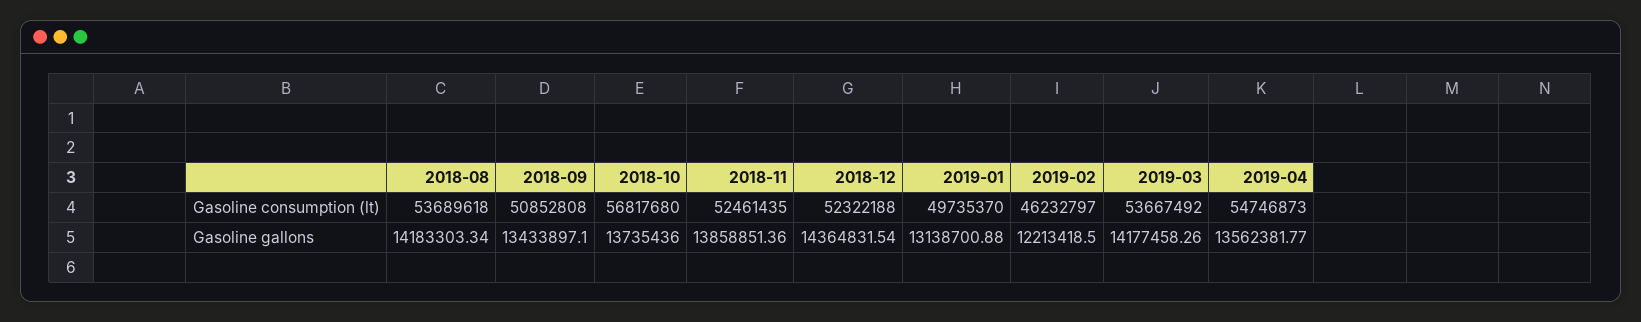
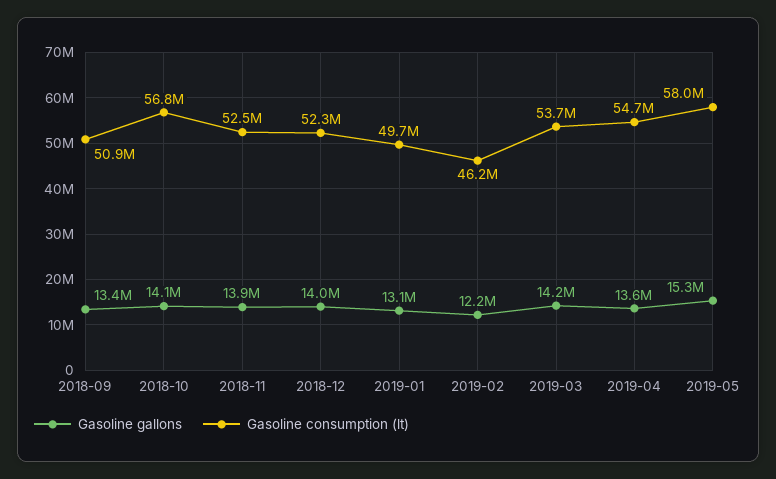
Gasoline consumption (lt), 2018-08: 53689618 -> none
Gasoline gallons, 2018-08: 14183303.34 -> none
Gasoline gallons, 2018-10: 13735436 -> 14100000
Gasoline gallons, 2018-12: 14364831.54 -> 14000000
Gasoline gallons, 2019-05: none -> 15300000
Gasoline consumption (lt), 2019-05: none -> 58000000

